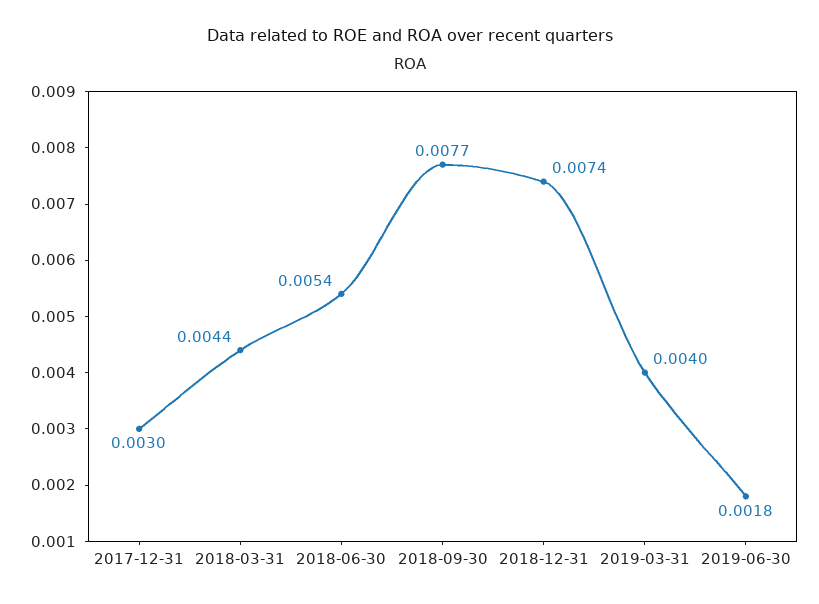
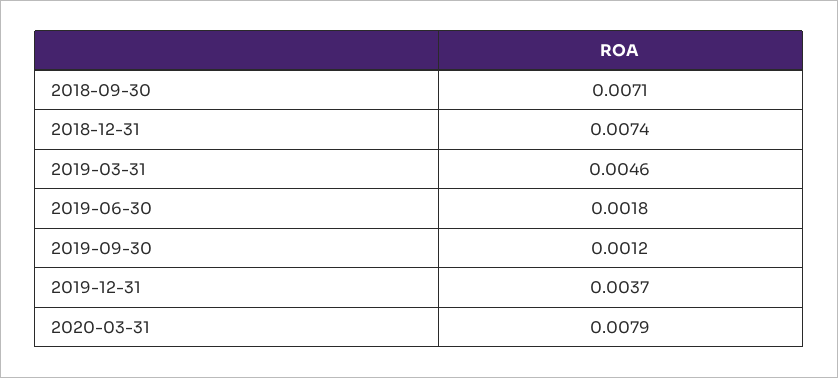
2017-12-31: 0.003 -> none
2018-03-31: 0.0044 -> none
2018-06-30: 0.0054 -> none
2018-09-30: 0.0077 -> 0.0071
2019-03-31: 0.004 -> 0.0046
2019-09-30: none -> 0.0012
2019-12-31: none -> 0.0037
2020-03-31: none -> 0.0079

